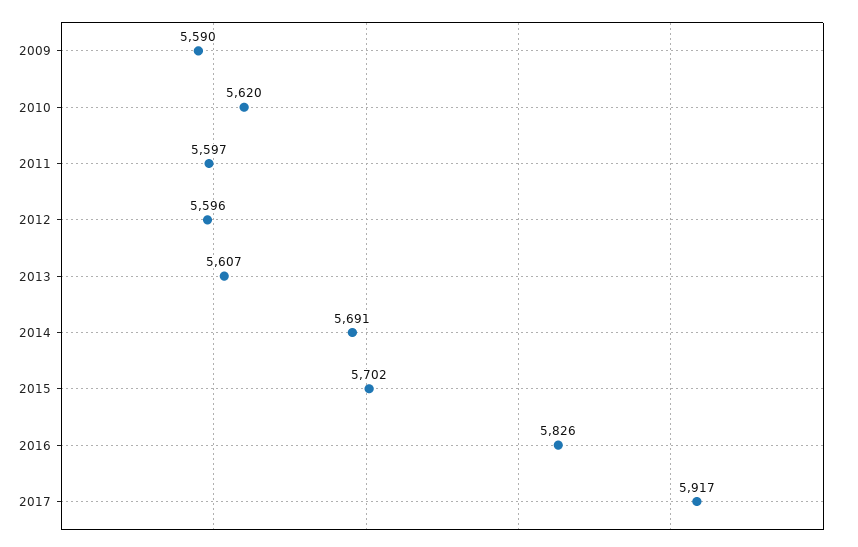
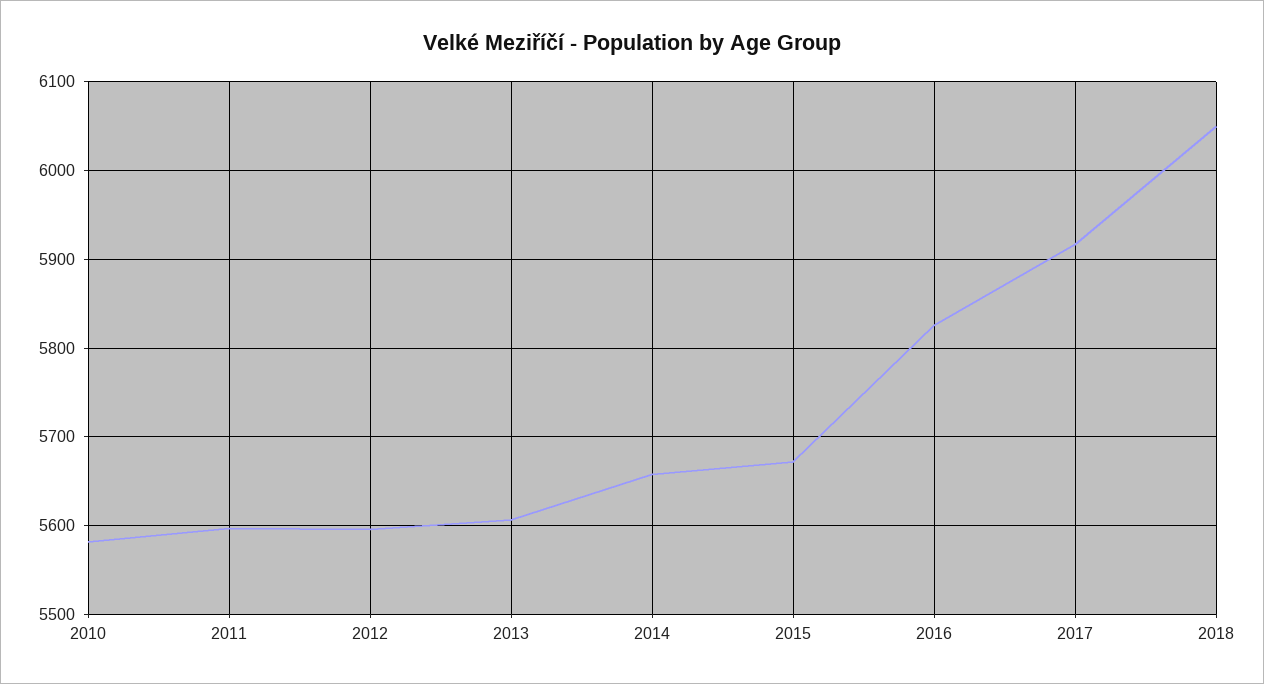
2009: 5590 -> none
2010: 5620 -> 5580
2014: 5691 -> 5660
2015: 5702 -> 5670
2018: none -> 6050

